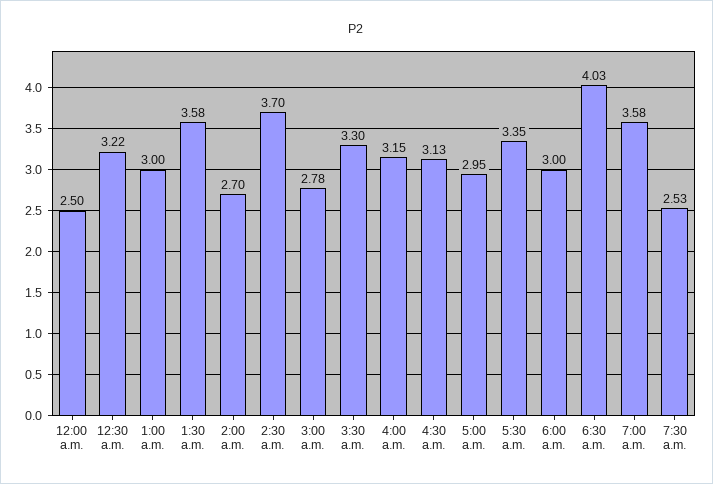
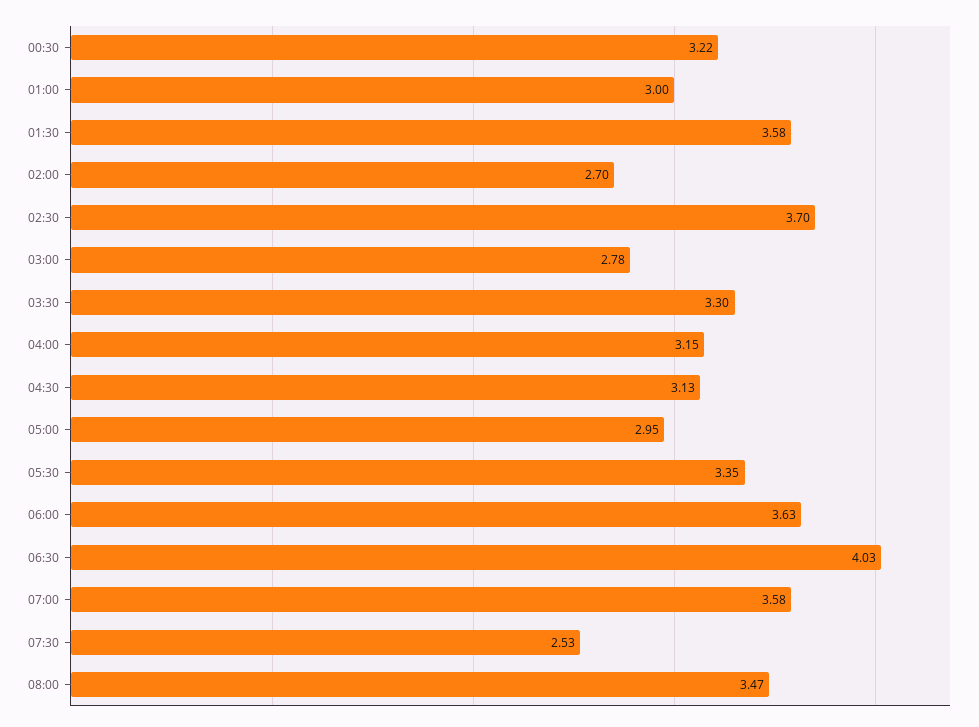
12:00 a.m.: 2.5 -> none
6:00 a.m.: 3 -> 3.63
08:00: none -> 3.47

